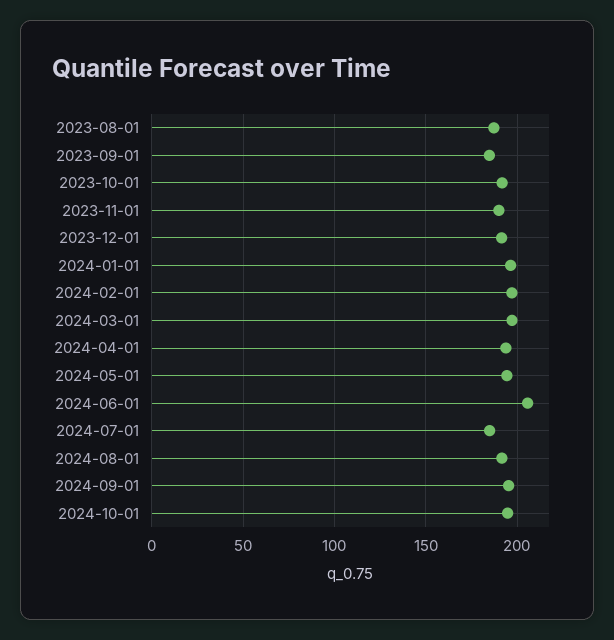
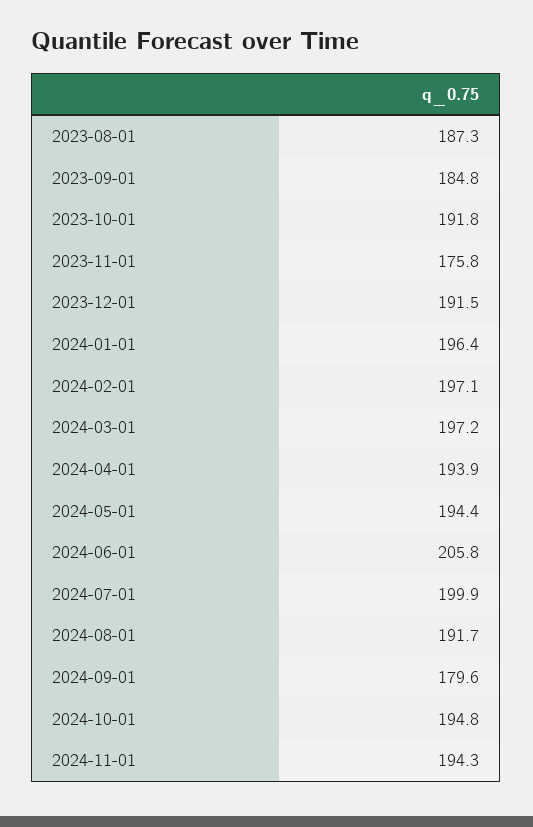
2023-11-01: 190 -> 175.8
2024-07-01: 185 -> 199.9
2024-09-01: 195 -> 179.6
2024-11-01: none -> 194.3

